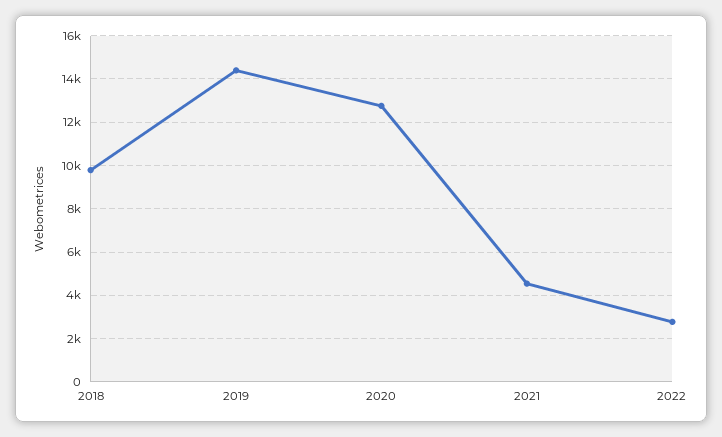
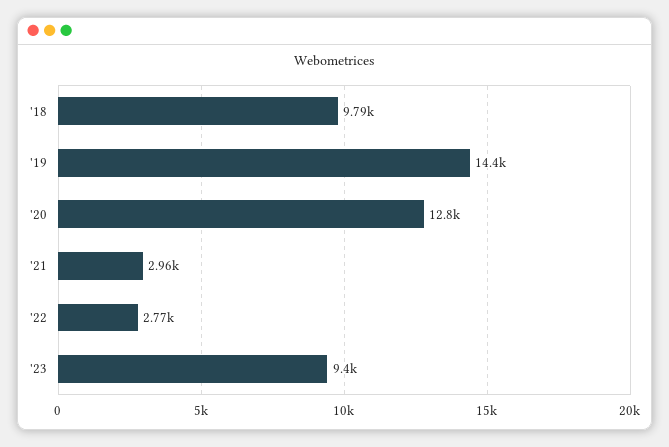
2021: 4500 -> 2960
'23: none -> 9400

